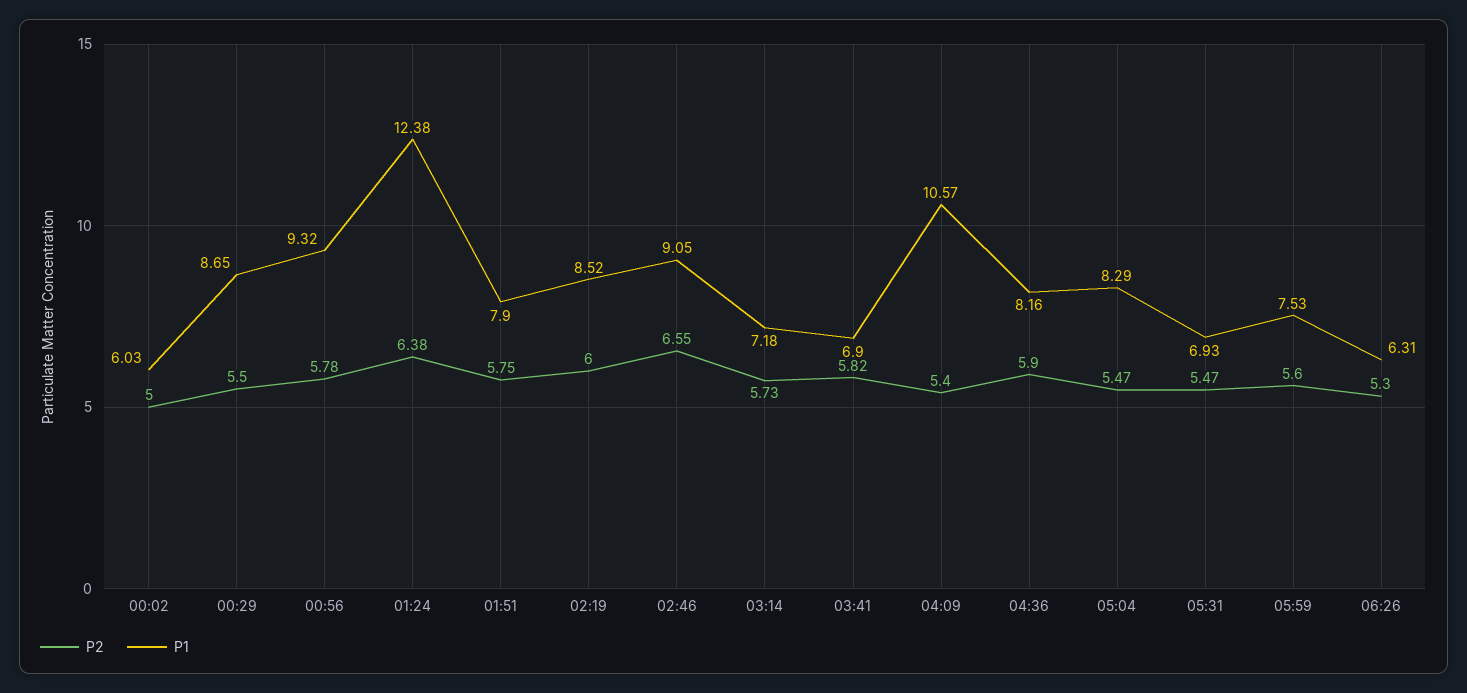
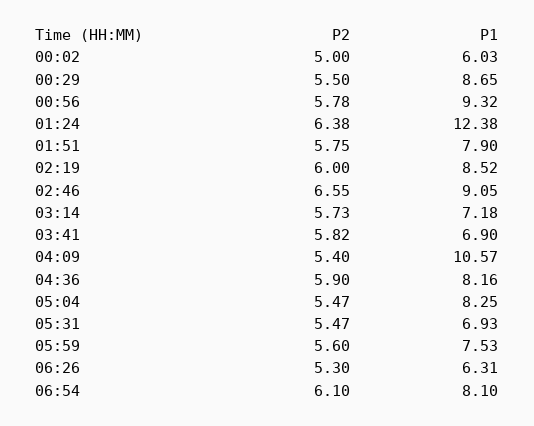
P1, 05:04: 8.29 -> 8.25
P2, 06:54: none -> 6.1
P1, 06:54: none -> 8.1

